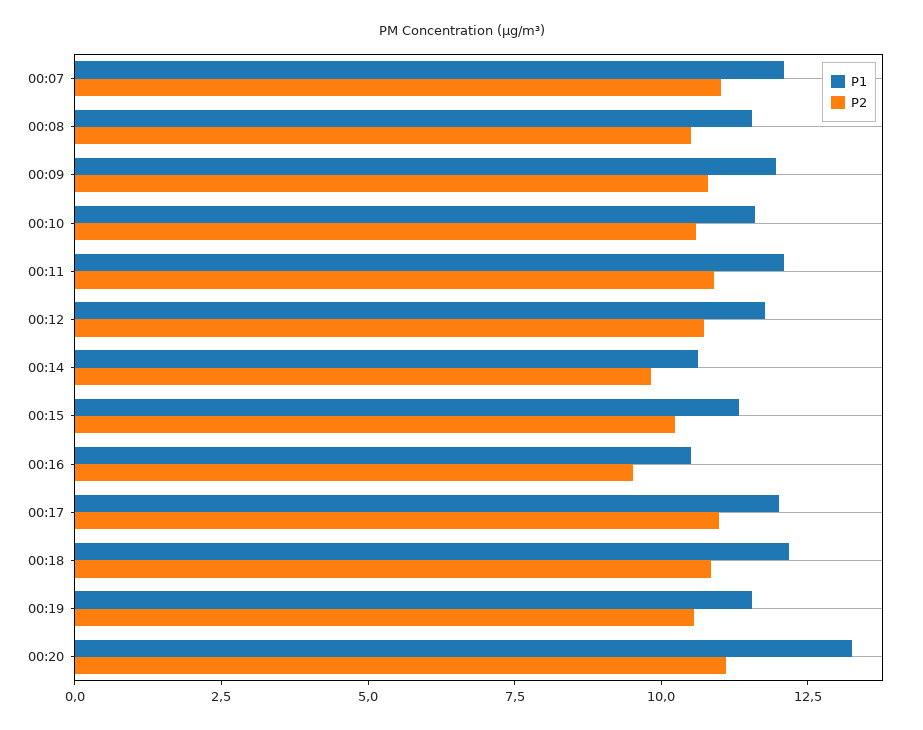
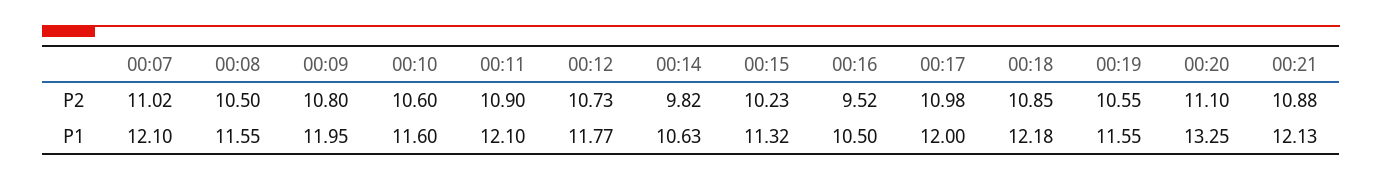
P2, 00:21: none -> 10.88
P1, 00:21: none -> 12.13

